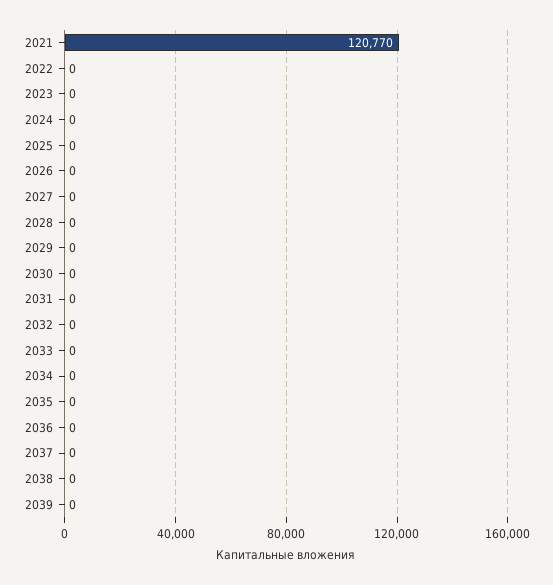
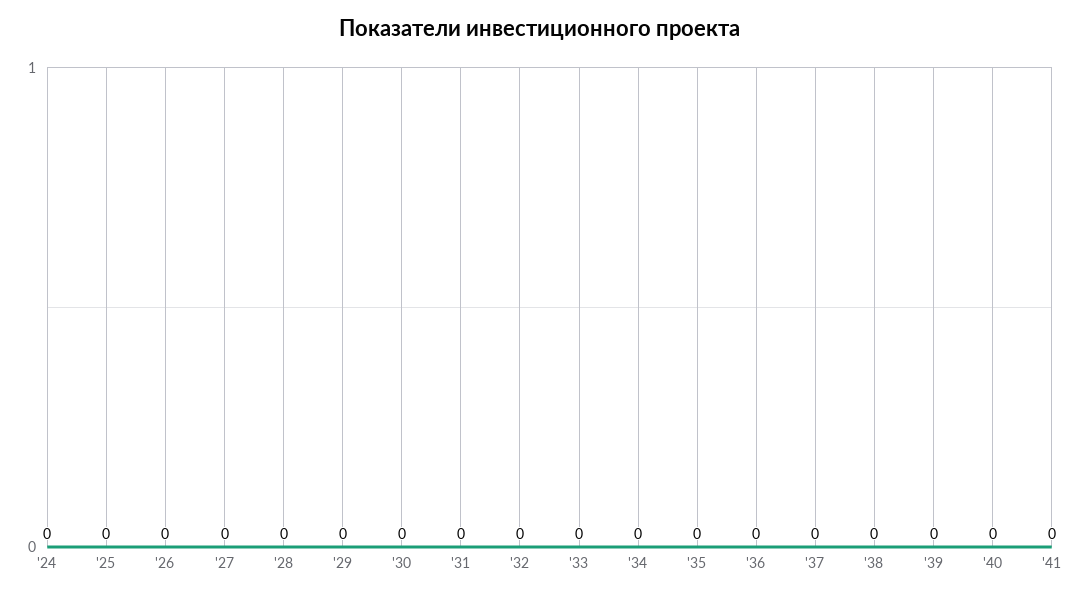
2021: 120770 -> none
2022: 0 -> none
2023: 0 -> none
'40: none -> 0
'41: none -> 0

